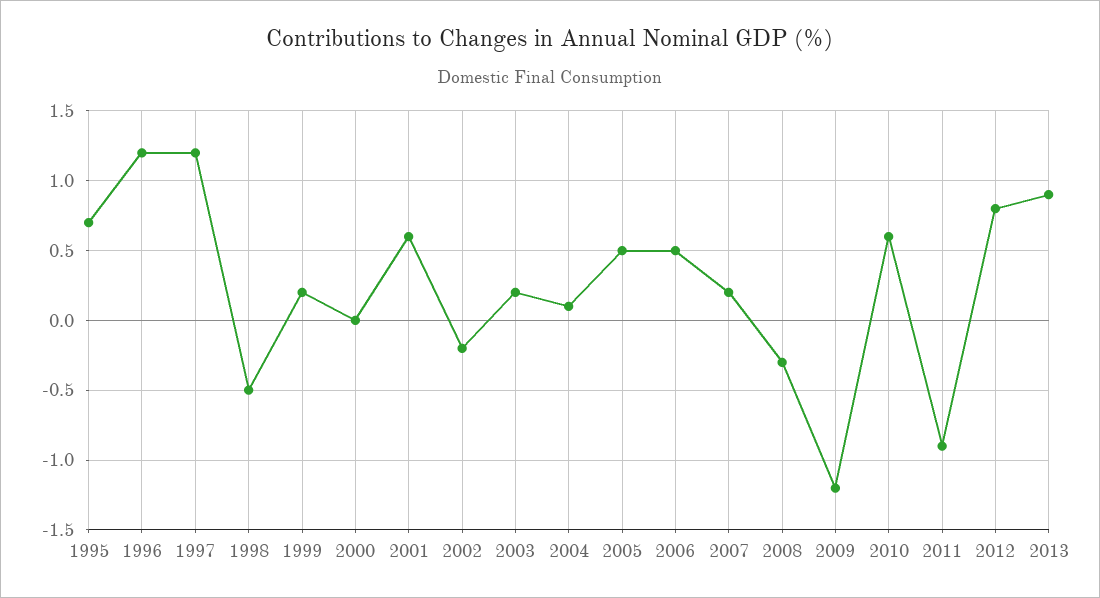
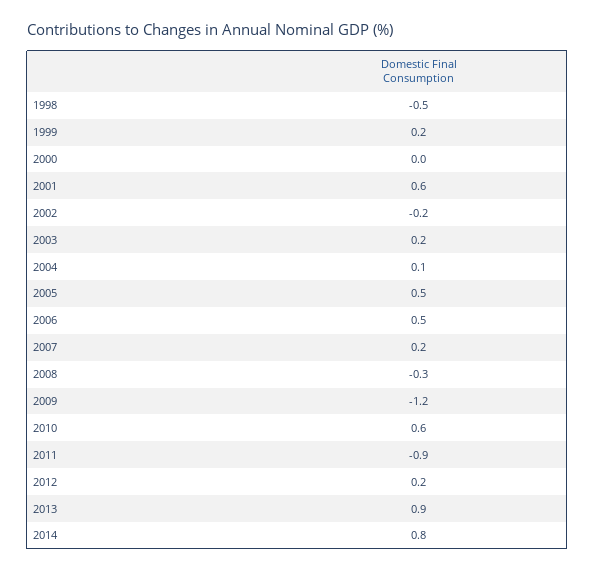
1995: 0.7 -> none
1996: 1.2 -> none
1997: 1.2 -> none
2012: 0.8 -> 0.2
2014: none -> 0.8

